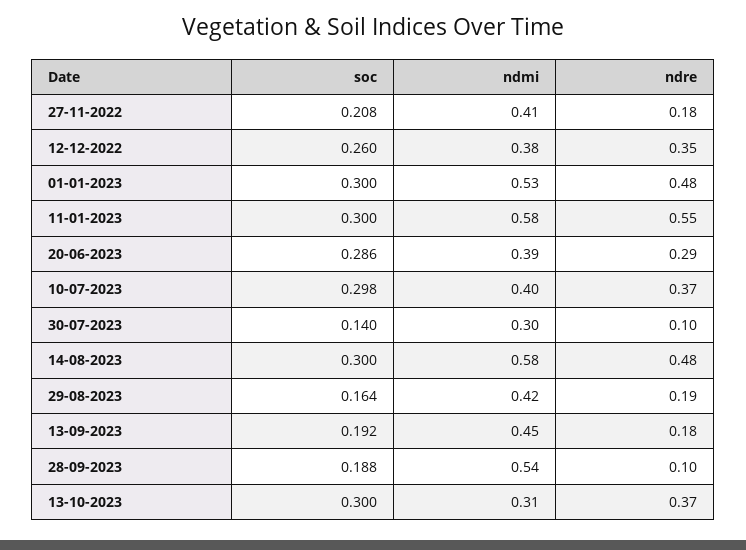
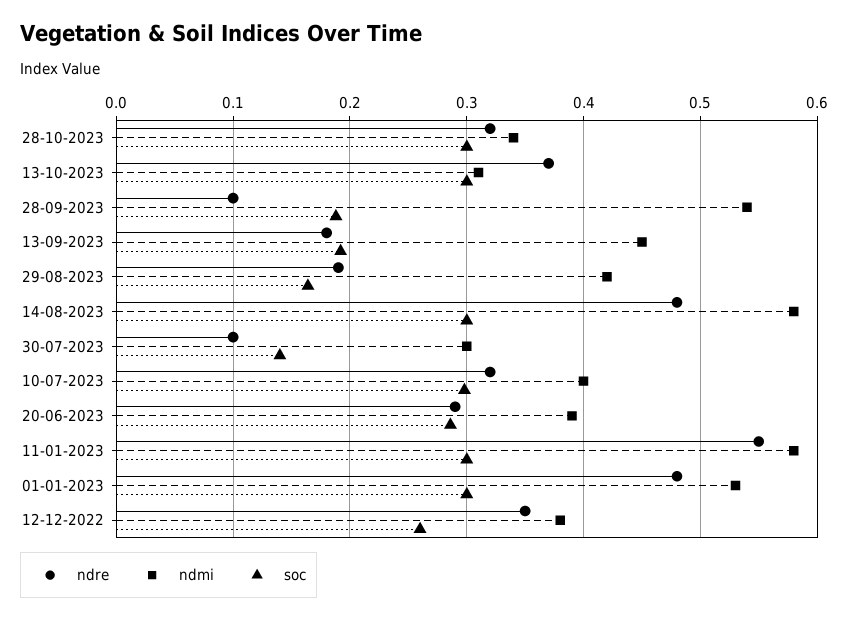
soc, 27-11-2022: 0.208 -> none
ndmi, 27-11-2022: 0.41 -> none
ndre, 27-11-2022: 0.18 -> none
ndre, 10-07-2023: 0.37 -> 0.32
ndre, 28-10-2023: none -> 0.32
ndmi, 28-10-2023: none -> 0.34
soc, 28-10-2023: none -> 0.3

